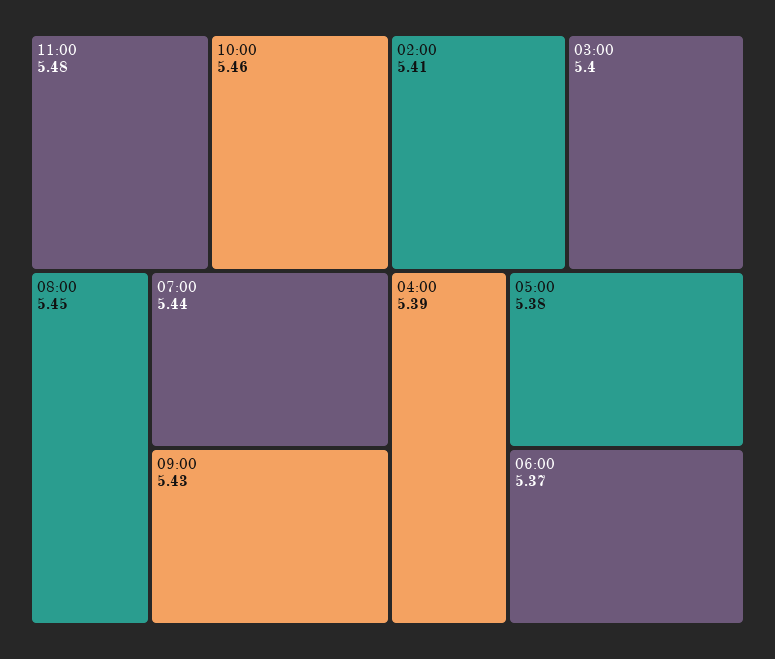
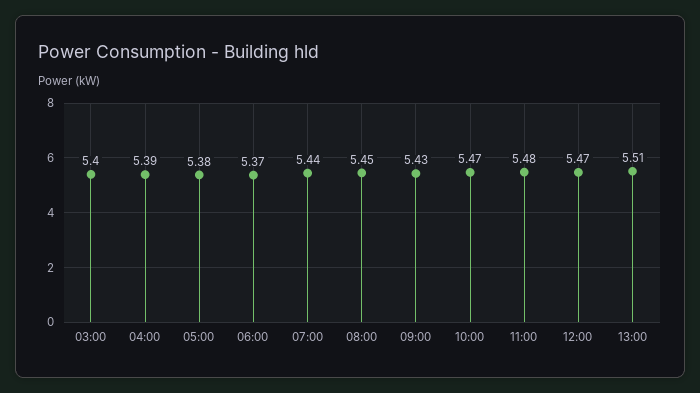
10:00: 5.46 -> 5.47
02:00: 5.41 -> none
12:00: none -> 5.47
13:00: none -> 5.51

